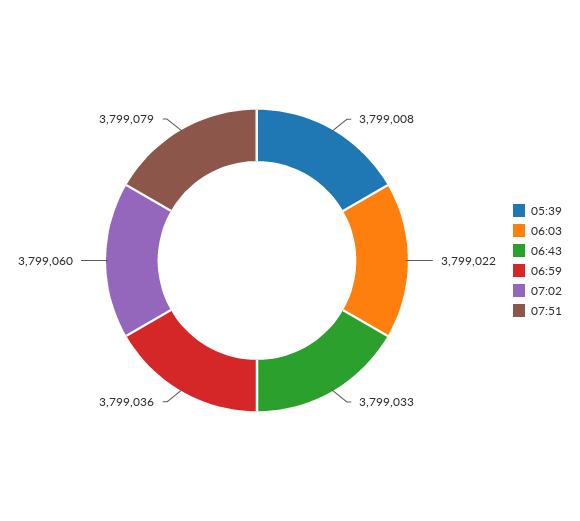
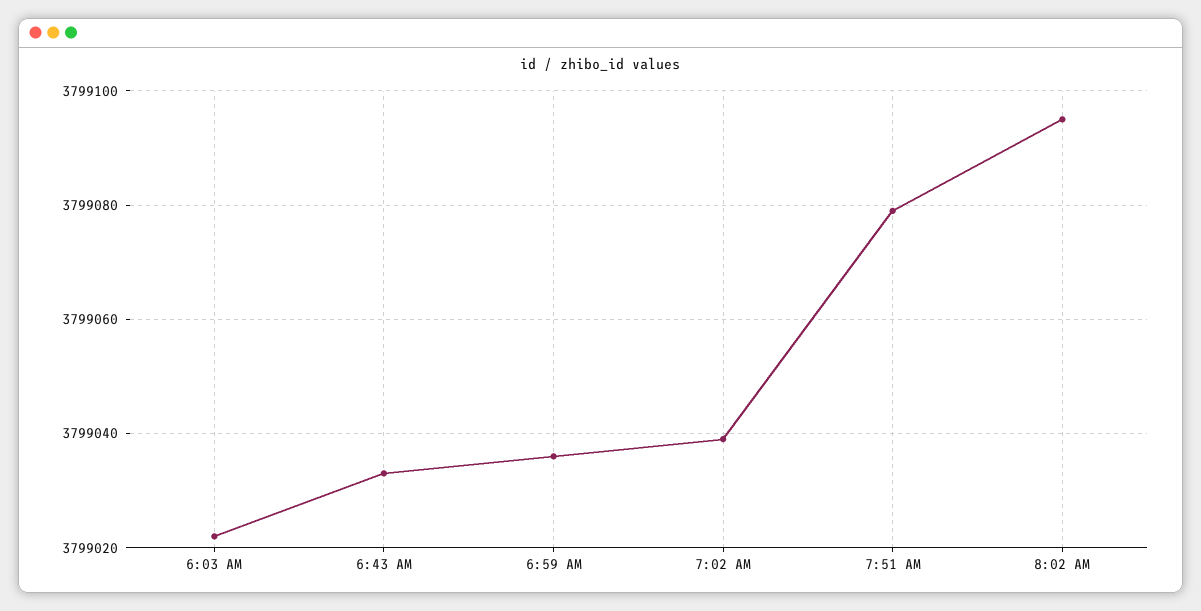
05:39: 3799008 -> none
07:02: 3799060 -> 3799040
8:02 AM: none -> 3799095

